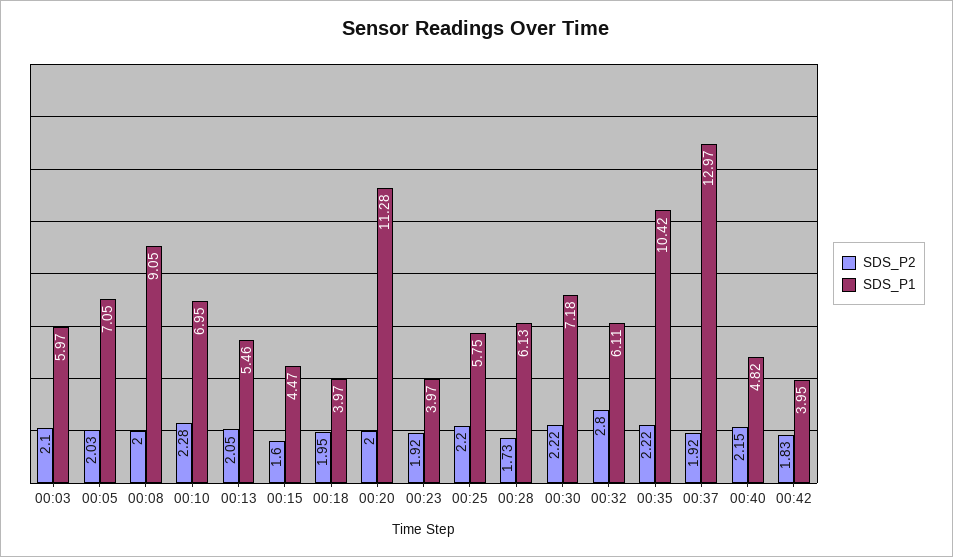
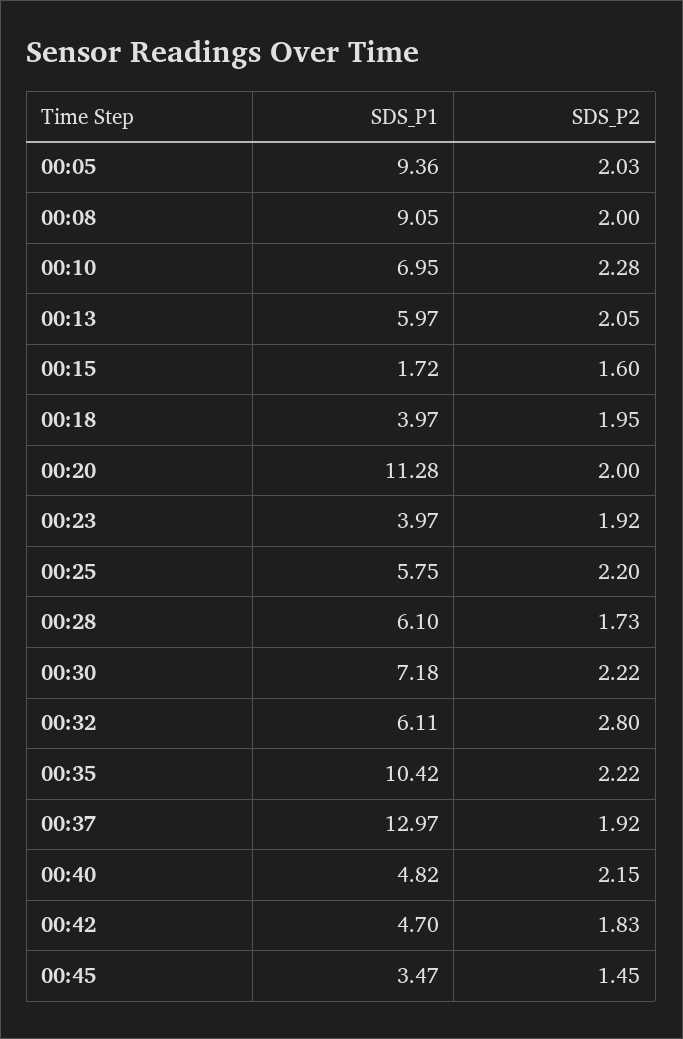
SDS_P2, 00:03: 2.1 -> none
SDS_P1, 00:03: 5.97 -> none
SDS_P1, 00:05: 7.05 -> 9.36
SDS_P1, 00:13: 5.46 -> 5.97
SDS_P1, 00:15: 4.47 -> 1.72
SDS_P1, 00:28: 6.13 -> 6.1
SDS_P1, 00:42: 3.95 -> 4.7
SDS_P1, 00:45: none -> 3.47
SDS_P2, 00:45: none -> 1.45

